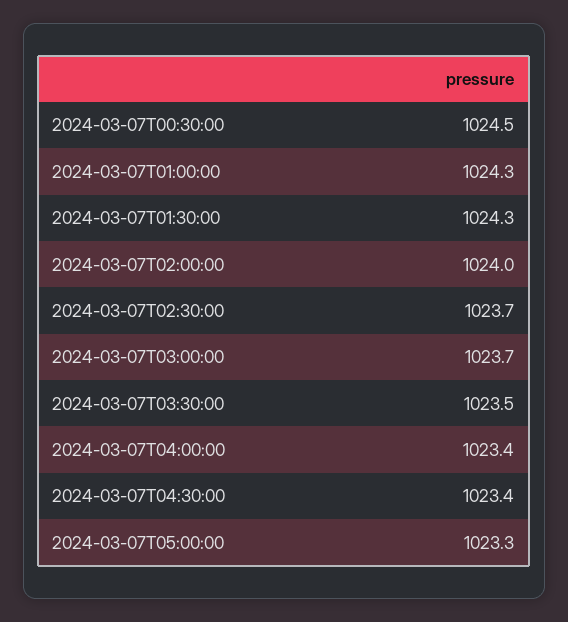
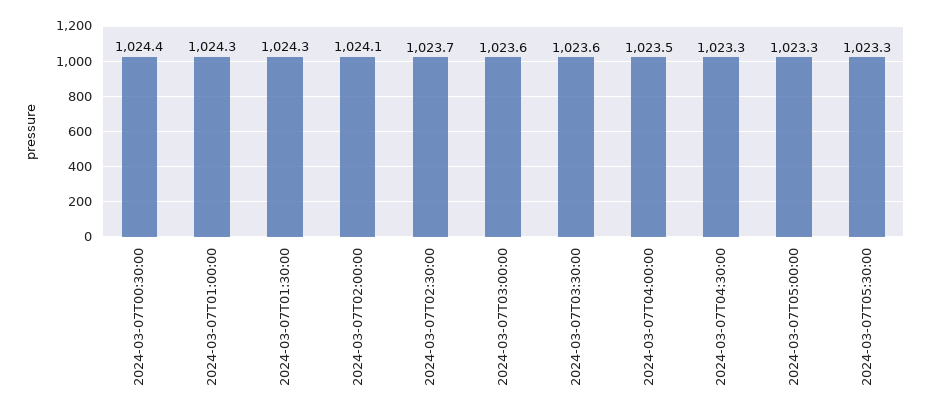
2024-03-07T00:30:00: 1024.5 -> 1024.4
2024-03-07T02:00:00: 1024 -> 1024.1
2024-03-07T03:00:00: 1023.7 -> 1023.6
2024-03-07T03:30:00: 1023.5 -> 1023.6
2024-03-07T04:00:00: 1023.4 -> 1023.5
2024-03-07T04:30:00: 1023.4 -> 1023.3
2024-03-07T05:30:00: none -> 1023.3

